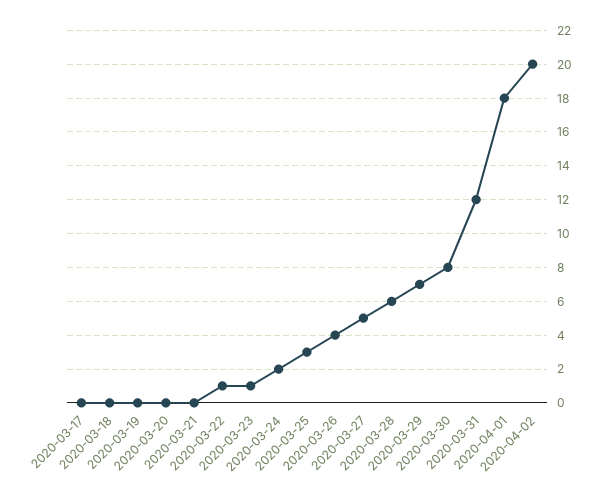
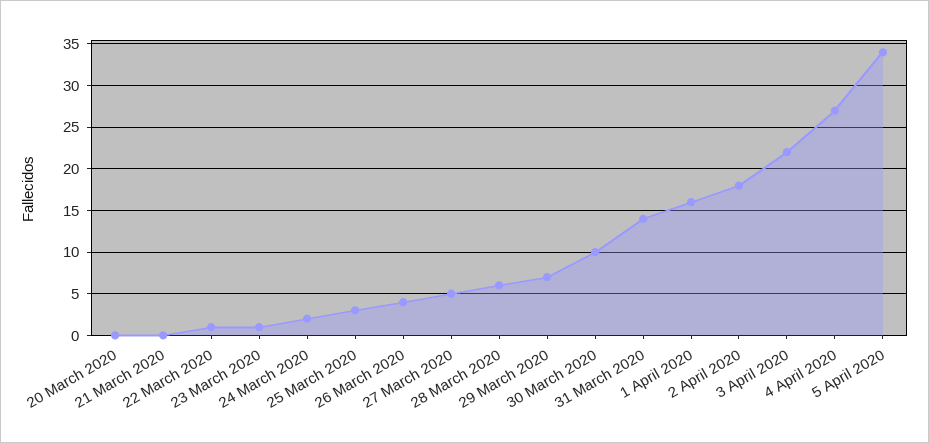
2020-03-17: 0 -> none
2020-03-18: 0 -> none
2020-03-19: 0 -> none
2020-03-30: 8 -> 10
2020-03-31: 12 -> 14
2020-04-01: 18 -> 16
2020-04-02: 20 -> 18
3 April 2020: none -> 22
4 April 2020: none -> 27
5 April 2020: none -> 34

